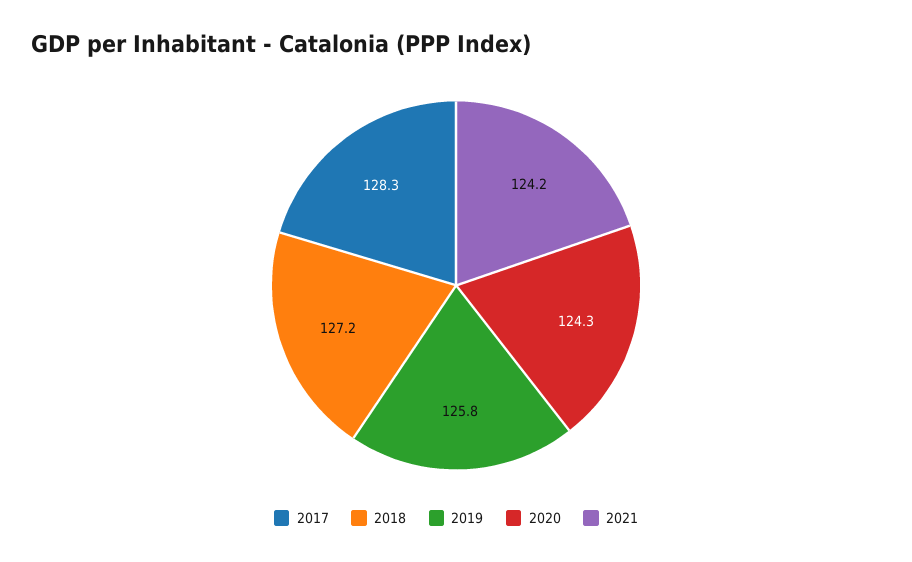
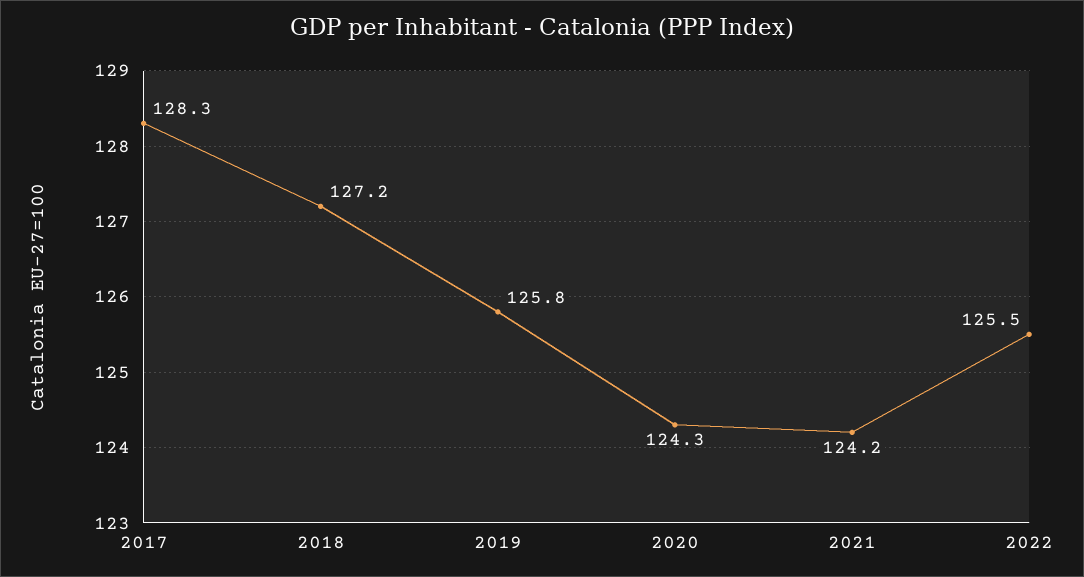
2022: none -> 125.5

